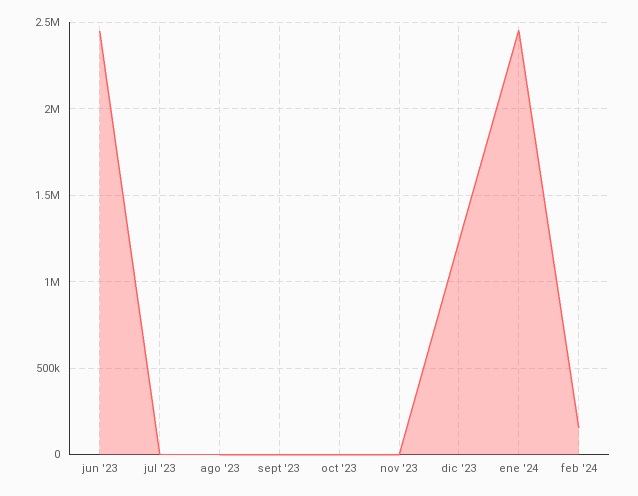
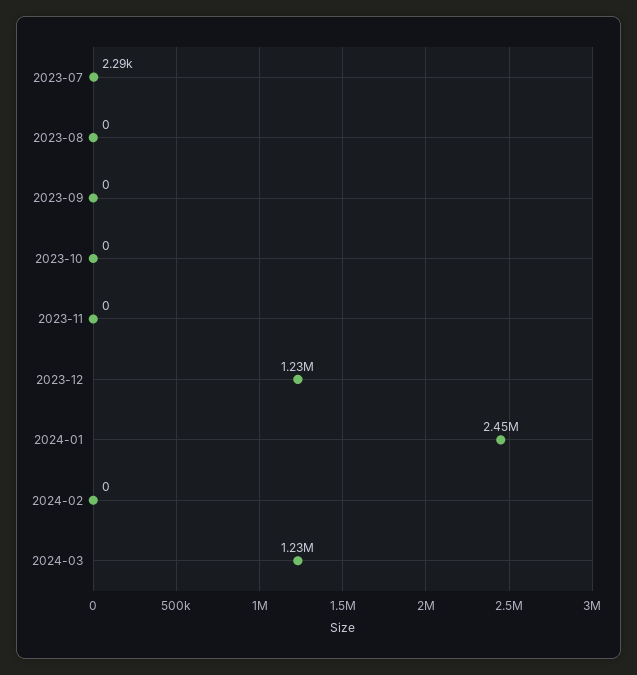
jun '23: 2450000 -> none
feb '24: 150000 -> 0
2024-03: none -> 1230000

